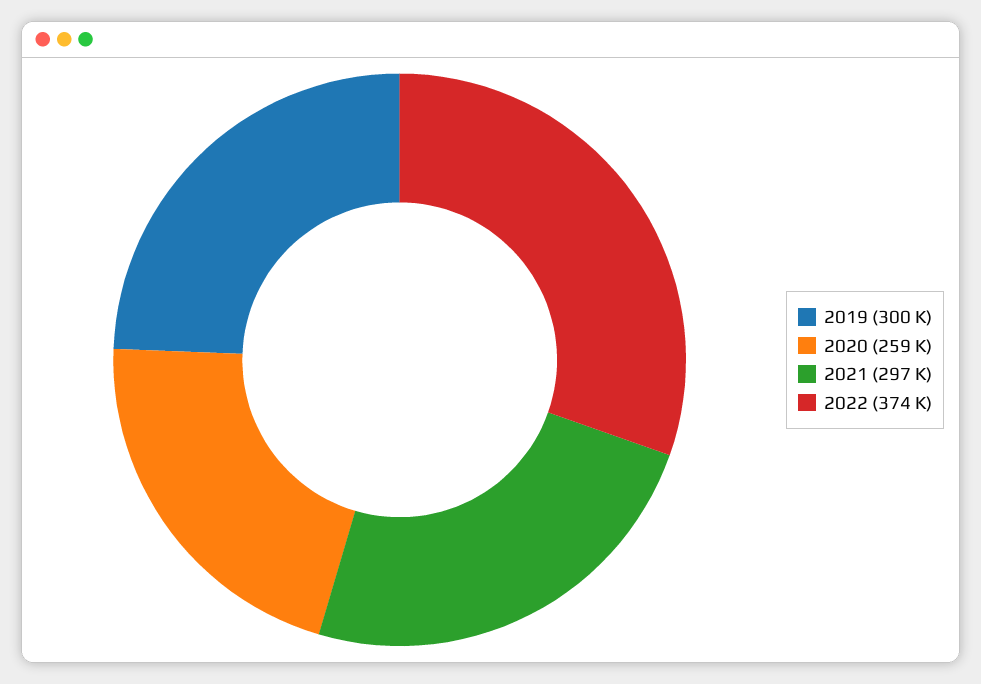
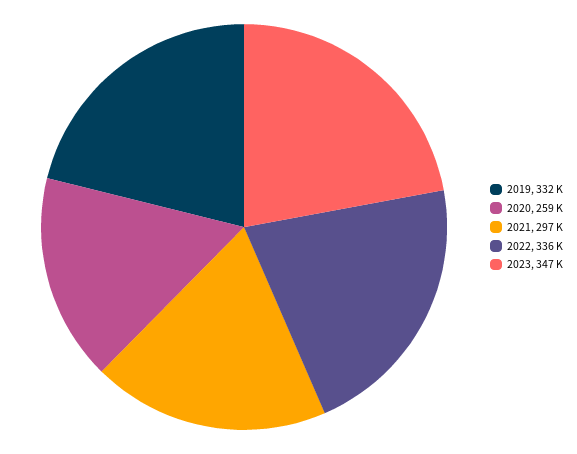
2019: 300000 -> 332000
2022: 374000 -> 336000
2023: none -> 347000

